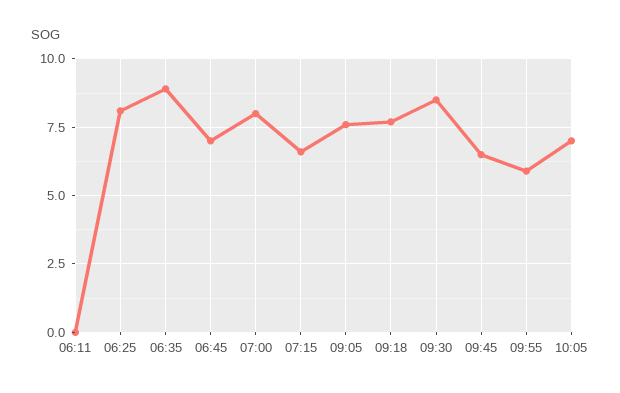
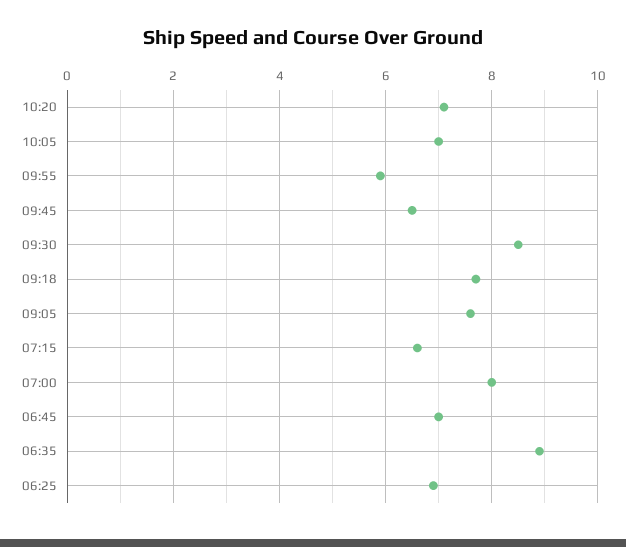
06:11: 0 -> none
06:25: 8 -> 7
10:20: none -> 7

